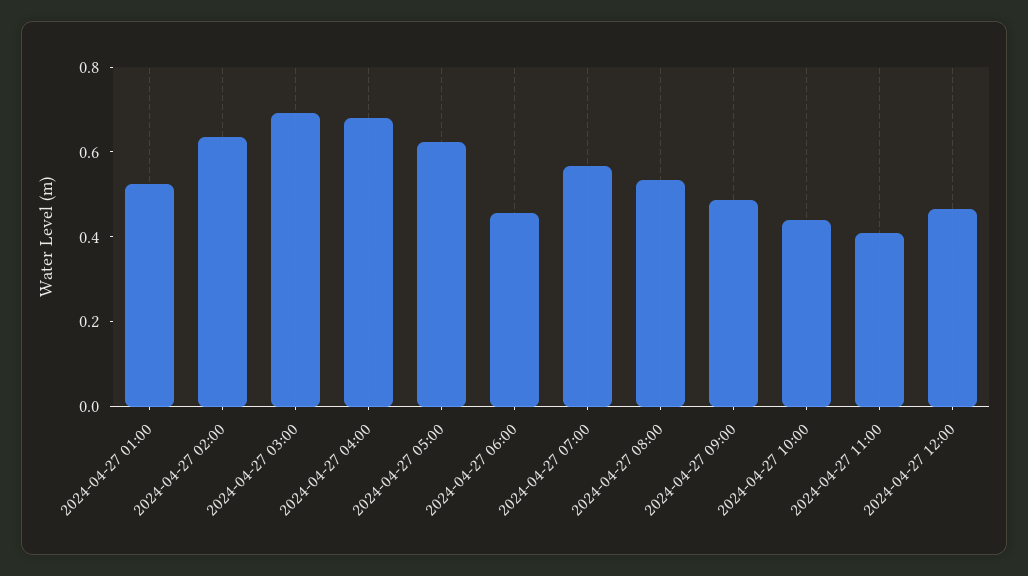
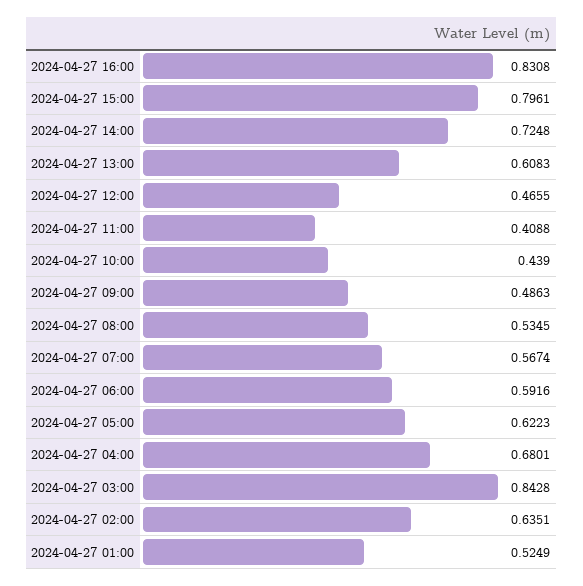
2024-04-27 03:00: 0.7 -> 0.8428
2024-04-27 06:00: 0.45 -> 0.5916
2024-04-27 16:00: none -> 0.8308
2024-04-27 15:00: none -> 0.7961
2024-04-27 14:00: none -> 0.7248
2024-04-27 13:00: none -> 0.6083

